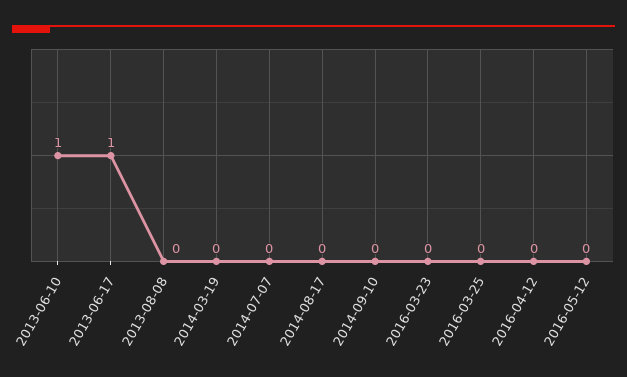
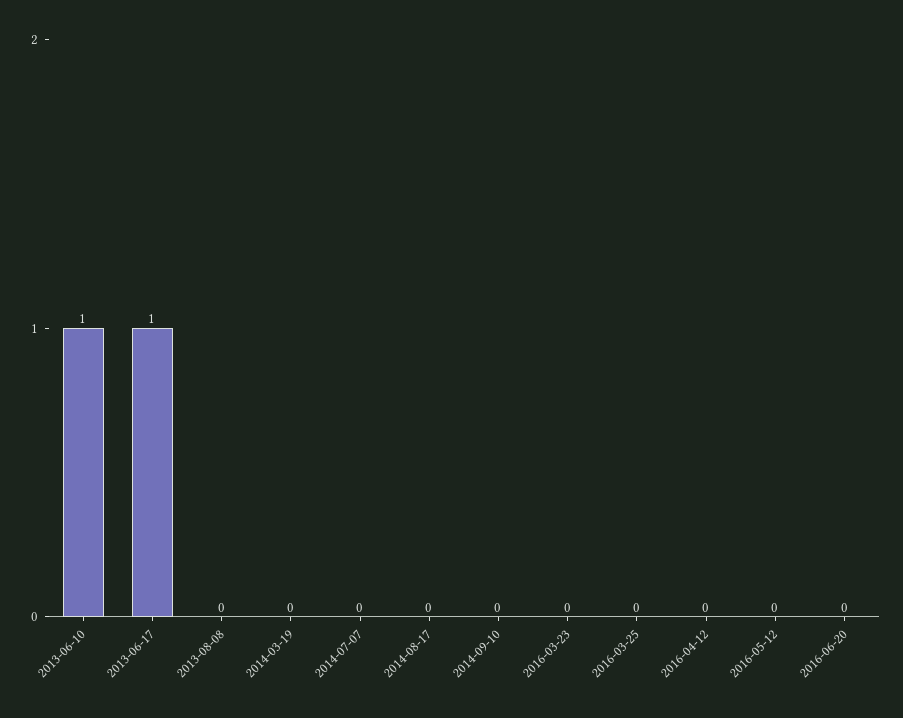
2016-06-20: none -> 0

